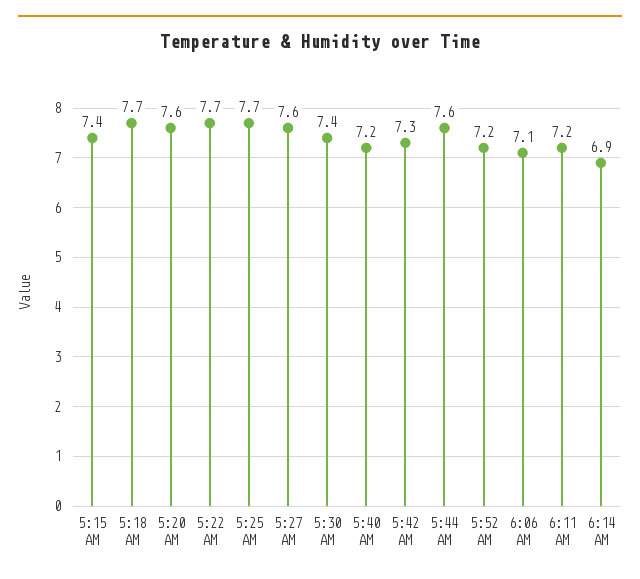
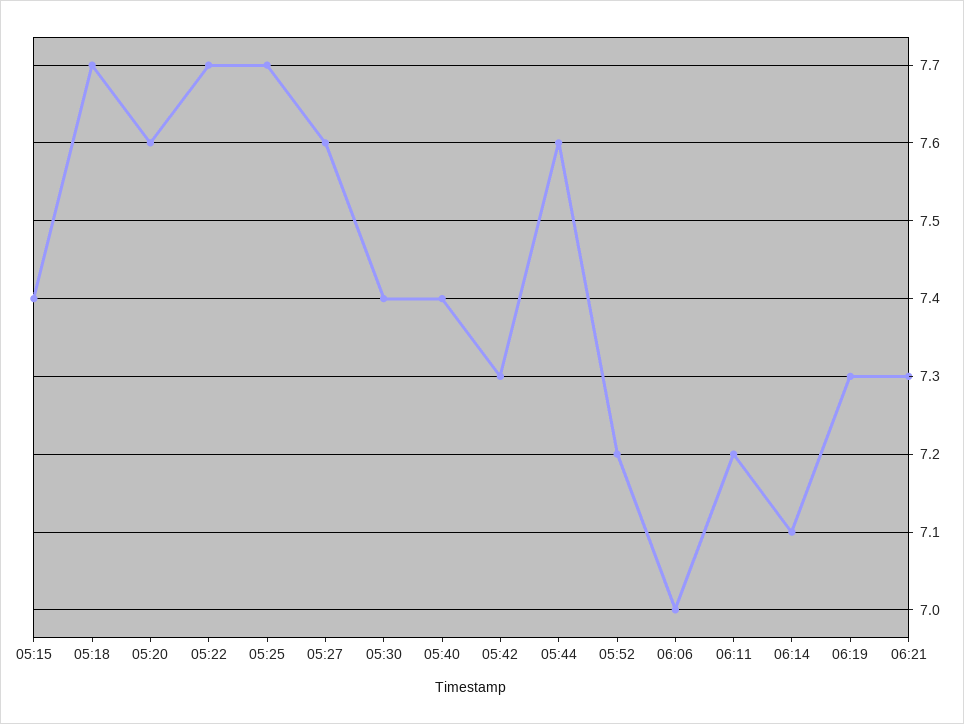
5:40 AM: 7.2 -> 7.4
6:06 AM: 7.1 -> 7
6:14 AM: 6.9 -> 7.1
06:19: none -> 7.3
06:21: none -> 7.3

